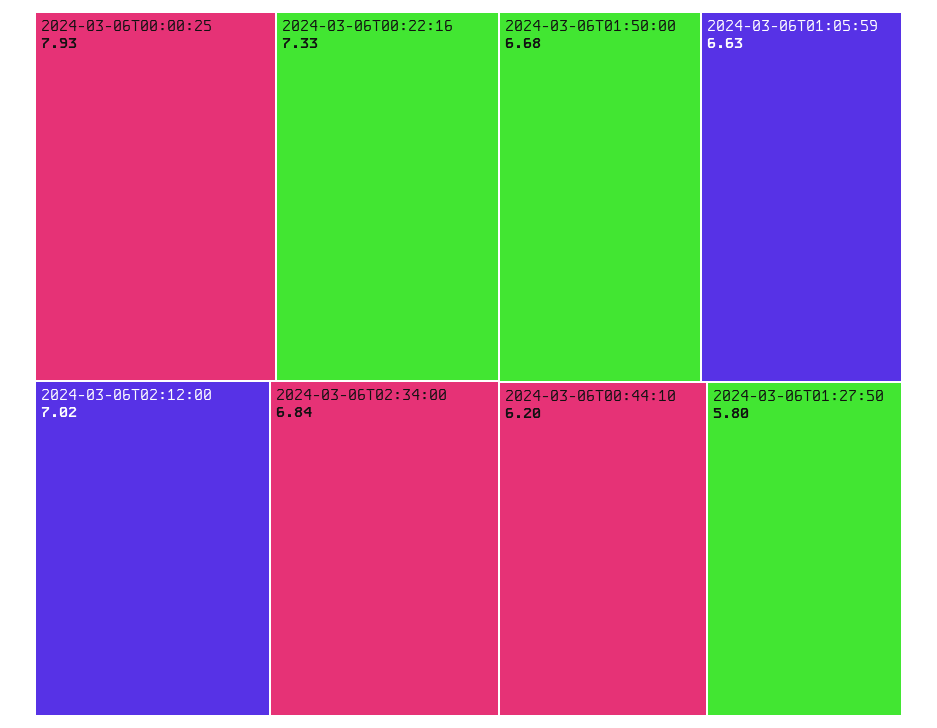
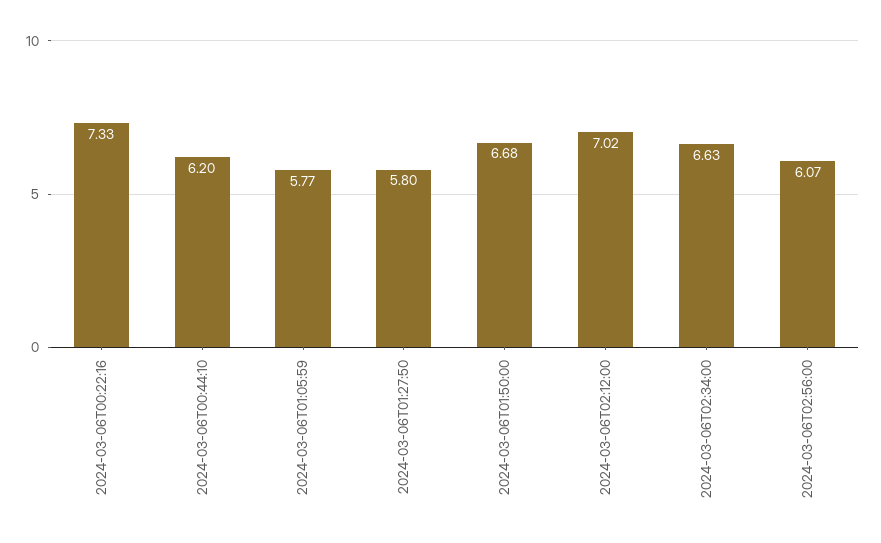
2024-03-06T00:00:25: 7.93 -> none
2024-03-06T02:34:00: 6.84 -> 6.63
2024-03-06T01:05:59: 6.63 -> 5.77
2024-03-06T02:56:00: none -> 6.07

